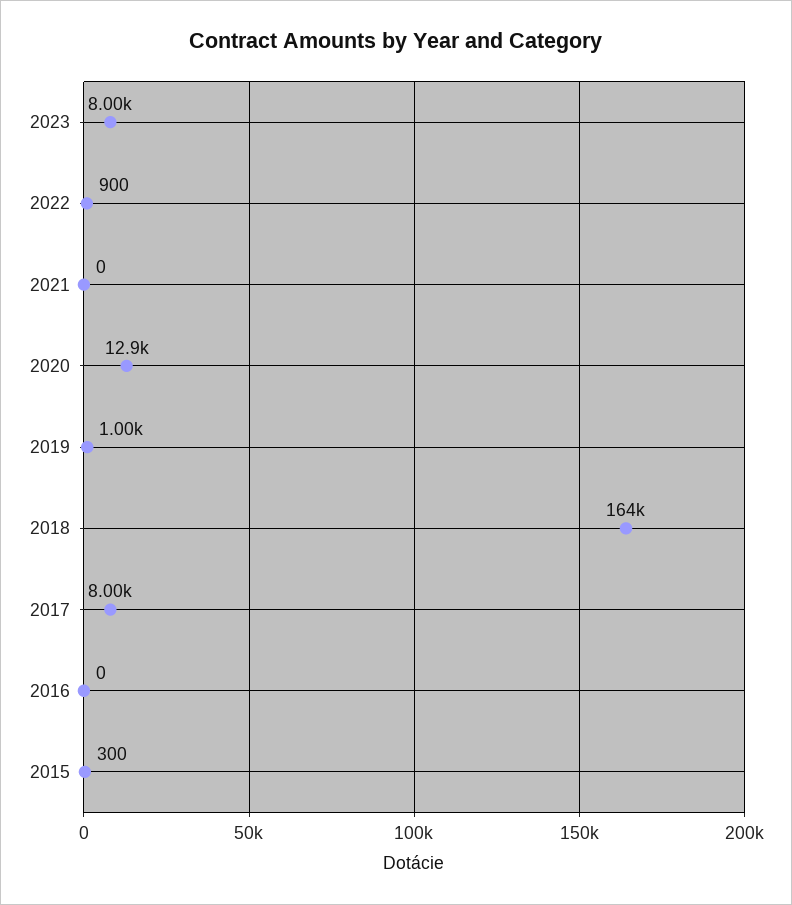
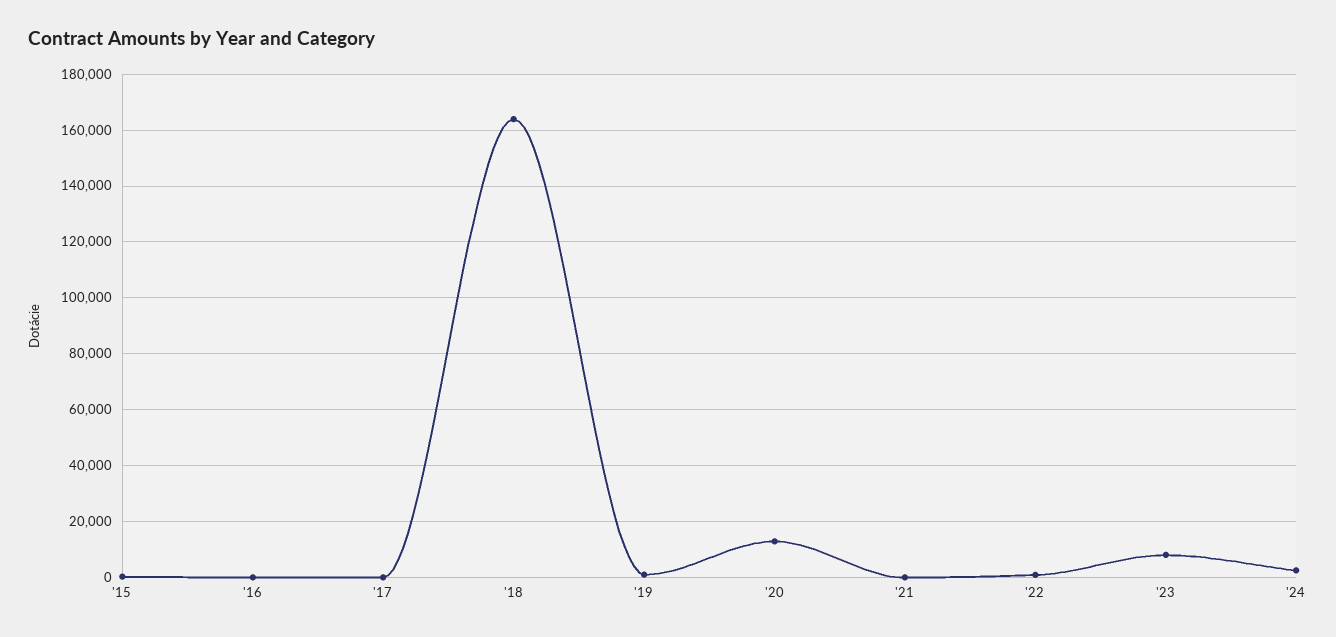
2017: 8000 -> 0
'24: none -> 2500

